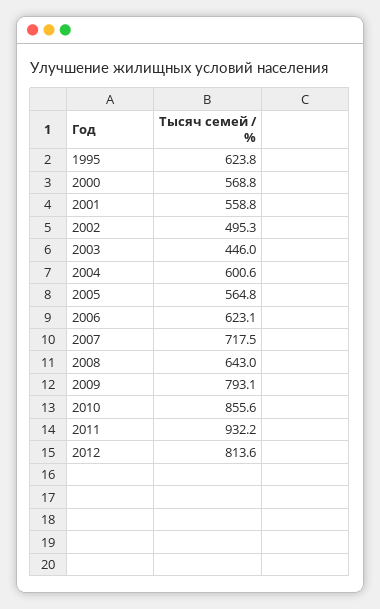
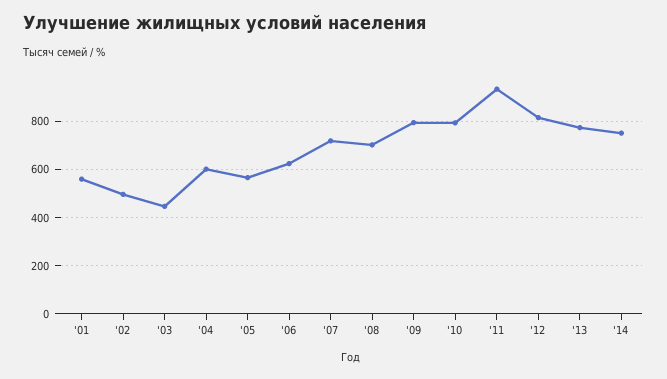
1995: 623.8 -> none
2000: 568.8 -> none
2008: 643 -> 700
2010: 855.6 -> 800
'13: none -> 775
'14: none -> 750

